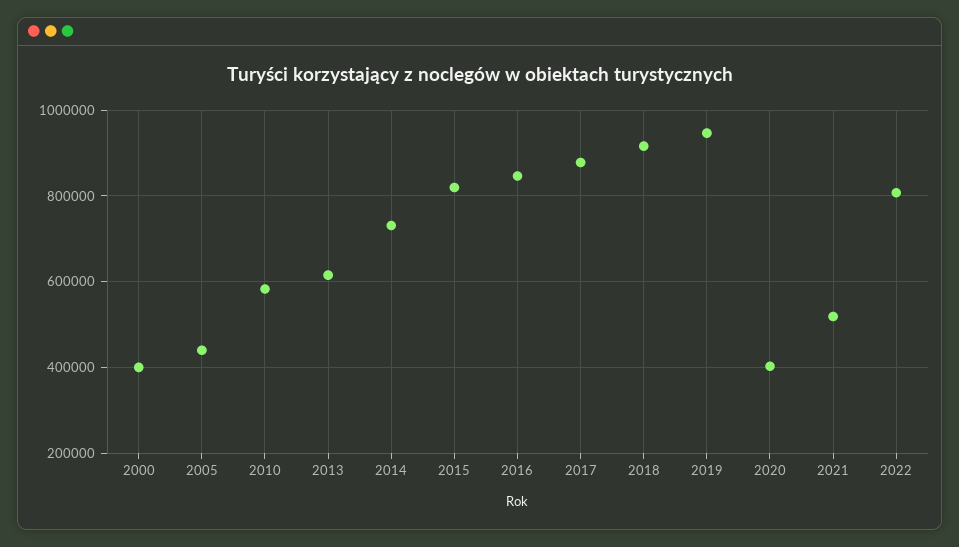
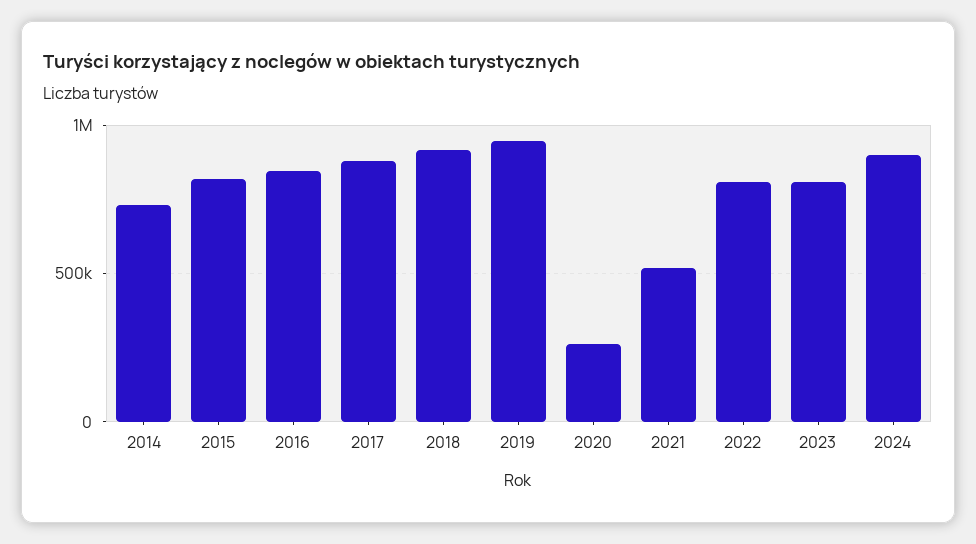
2000: 400000 -> none
2005: 440000 -> none
2010: 580000 -> none
2013: 620000 -> none
2020: 400000 -> 250000
2023: none -> 800000
2024: none -> 900000

